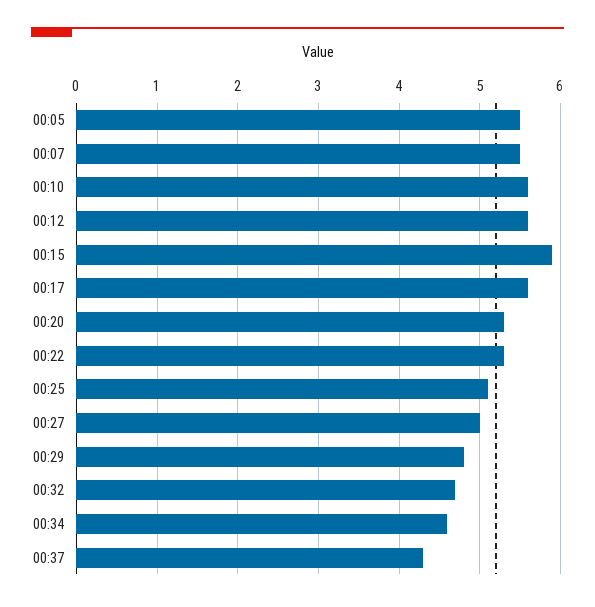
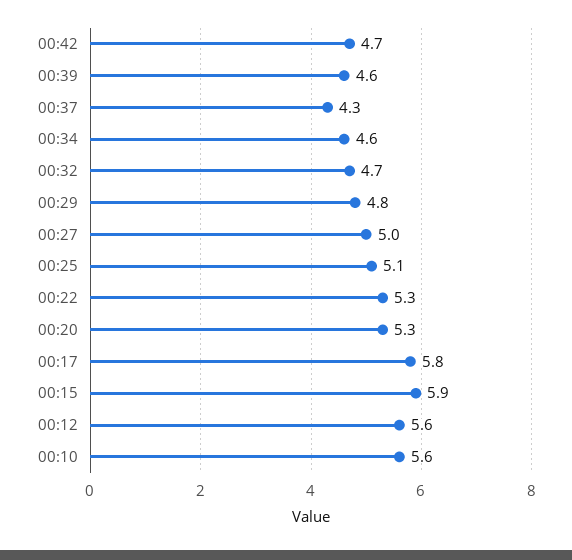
00:05: 5.5 -> none
00:07: 5.5 -> none
00:17: 5.6 -> 5.8
00:42: none -> 4.7
00:39: none -> 4.6

